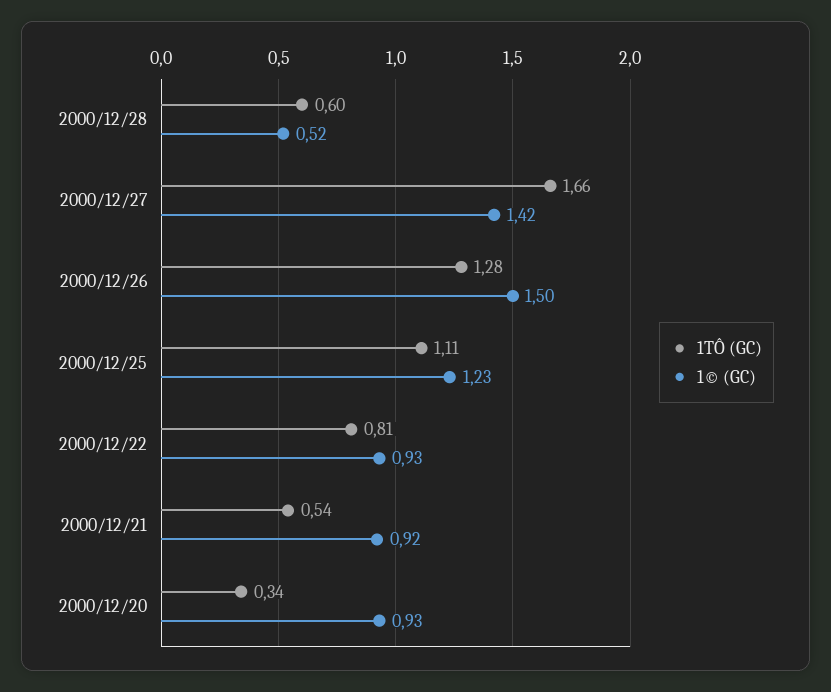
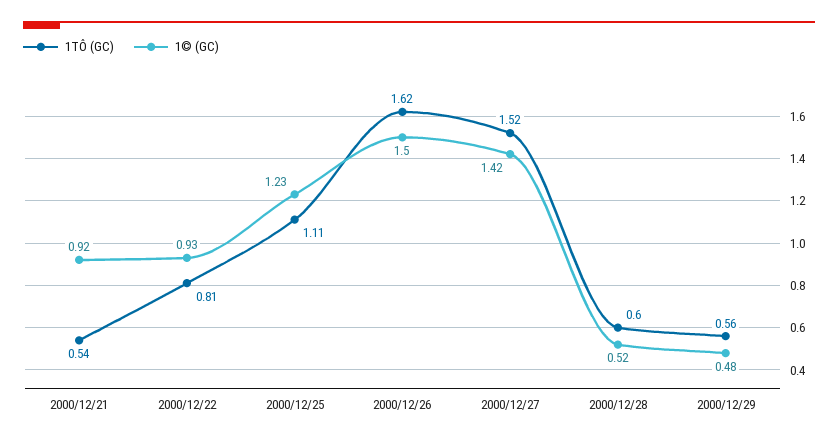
1TÔ (GC), 2000/12/27: 1.66 -> 1.52
1TÔ (GC), 2000/12/26: 1.28 -> 1.62
1TÔ (GC), 2000/12/20: 0.34 -> none
1© (GC), 2000/12/20: 0.93 -> none
1TÔ (GC), 2000/12/29: none -> 0.56
1© (GC), 2000/12/29: none -> 0.48

